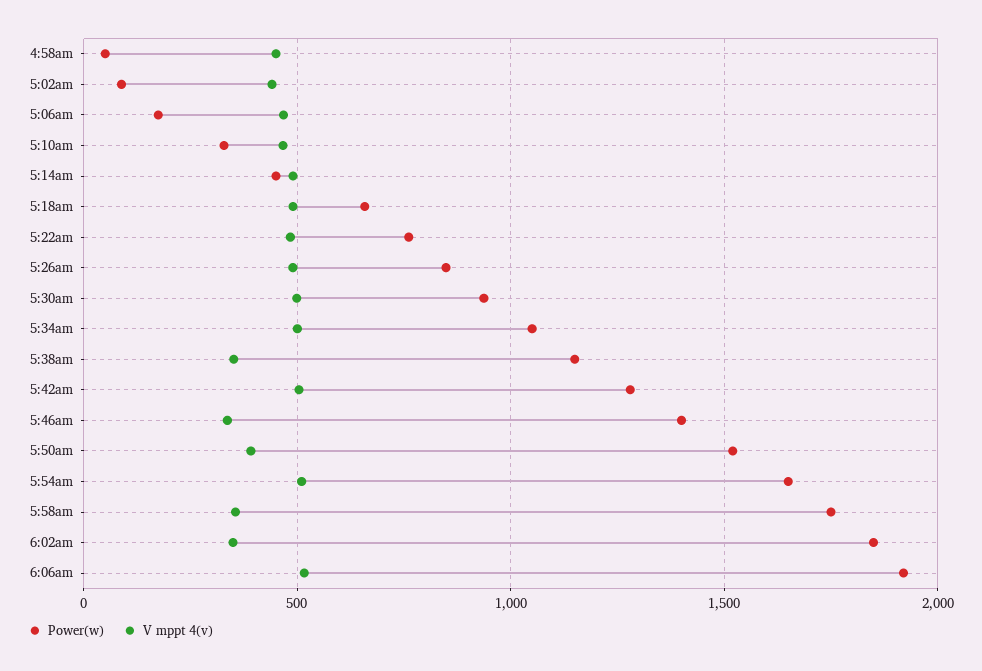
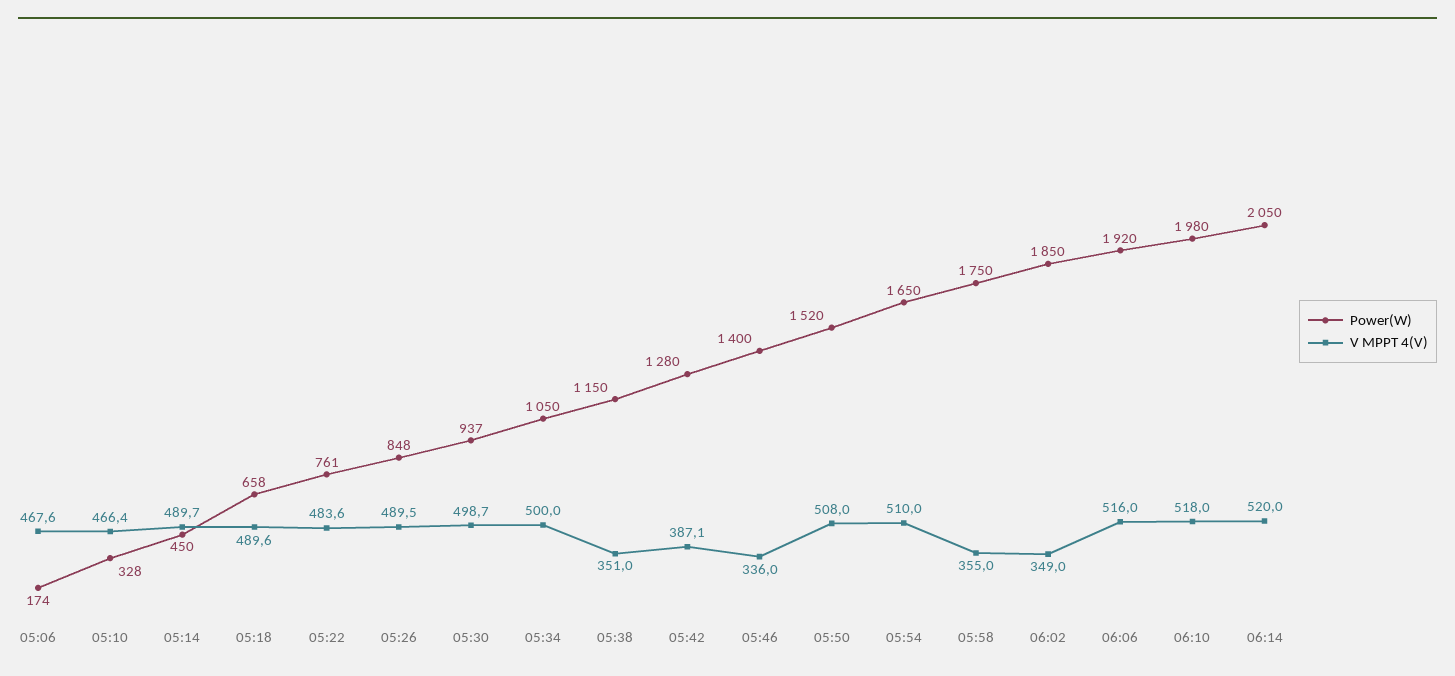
Power(w), 4:58am: 50 -> none
V mppt 4(v), 4:58am: 450 -> none
Power(w), 5:02am: 100 -> none
V mppt 4(v), 5:02am: 450 -> none
V mppt 4(v), 5:42am: 500 -> 387.1
V mppt 4(v), 5:50am: 400 -> 508
Power(w), 06:10: none -> 1980
V mppt 4(v), 06:10: none -> 518
Power(w), 06:14: none -> 2050
V mppt 4(v), 06:14: none -> 520

